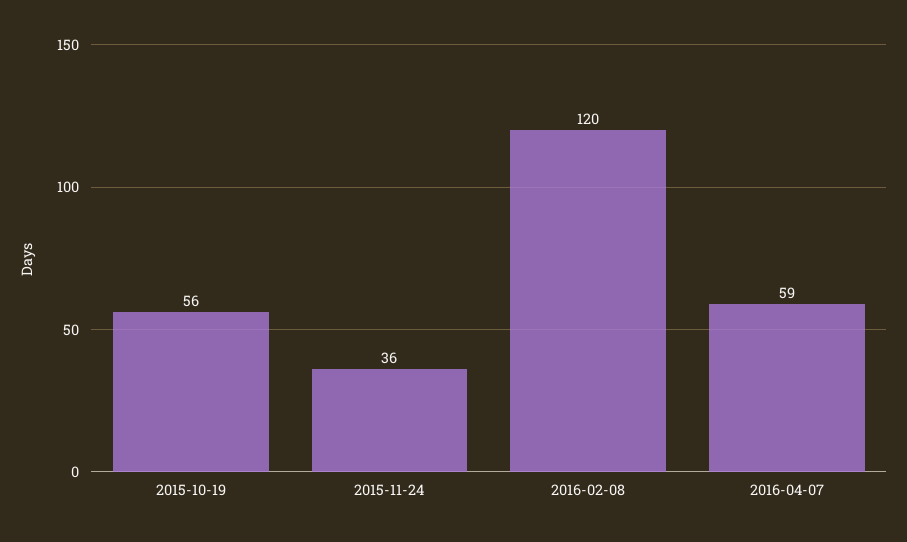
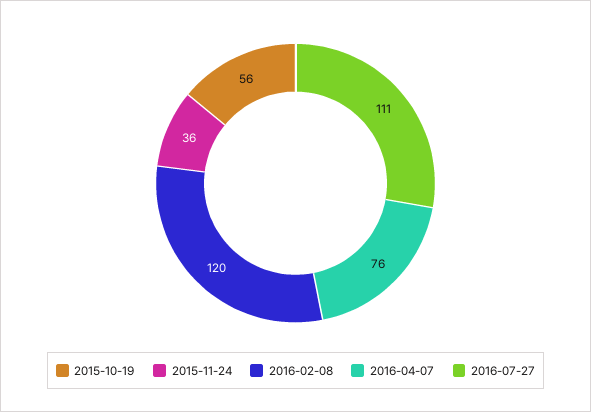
2016-04-07: 59 -> 76
2016-07-27: none -> 111

